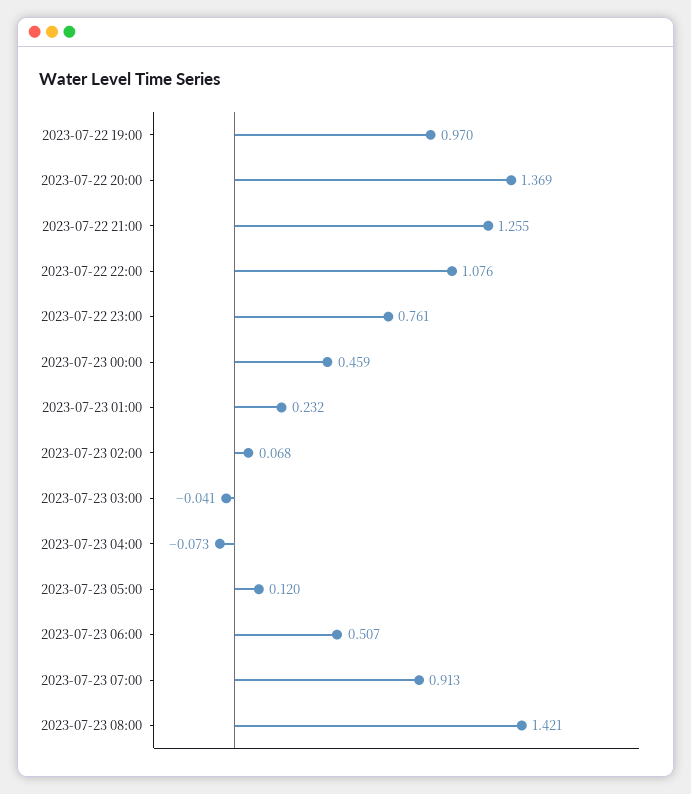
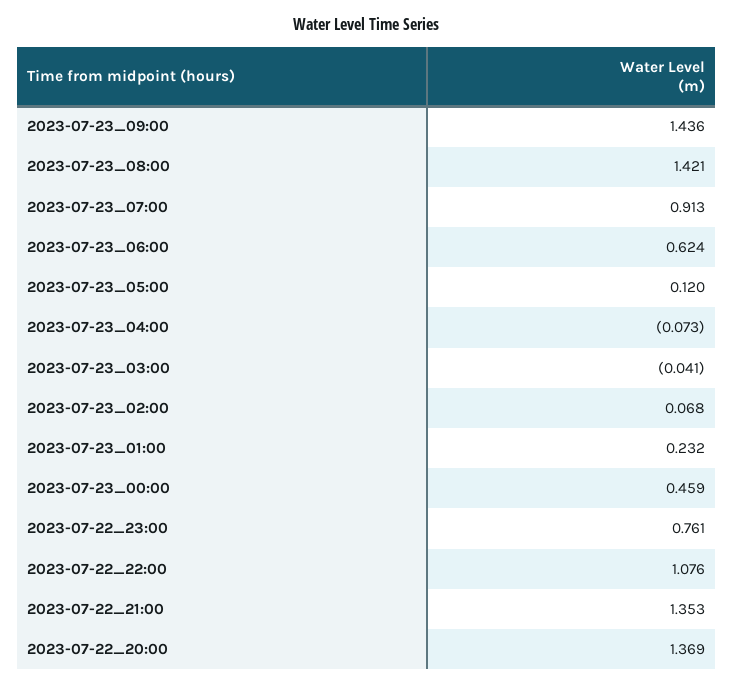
2023-07-22 19:00: 0.97 -> none
2023-07-22 21:00: 1.255 -> 1.353
2023-07-23 06:00: 0.507 -> 0.624
2023-07-23_09:00: none -> 1.436

